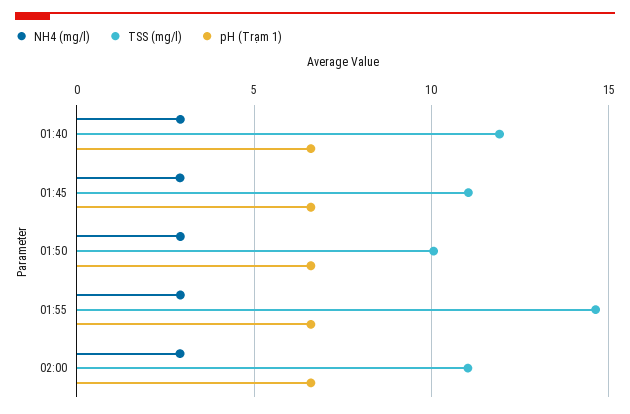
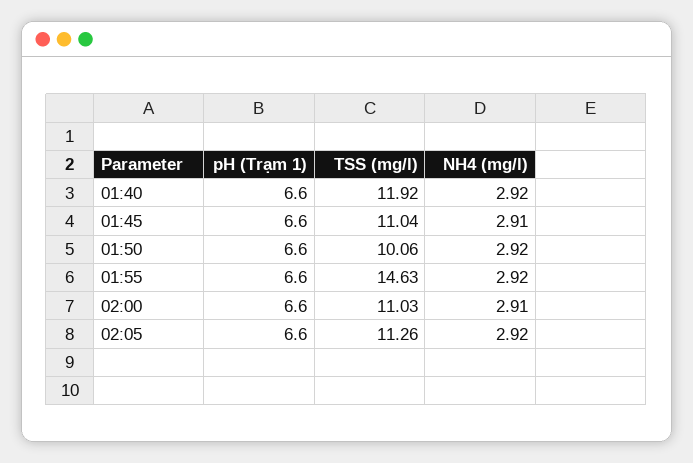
pH (Trạm 1), 02:05: none -> 6.6
TSS (mg/l), 02:05: none -> 11.26
NH4 (mg/l), 02:05: none -> 2.92

